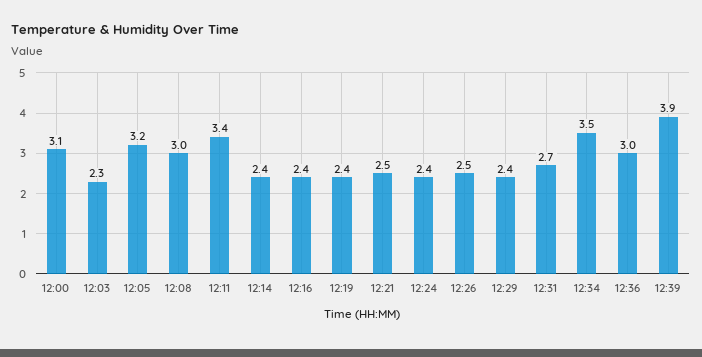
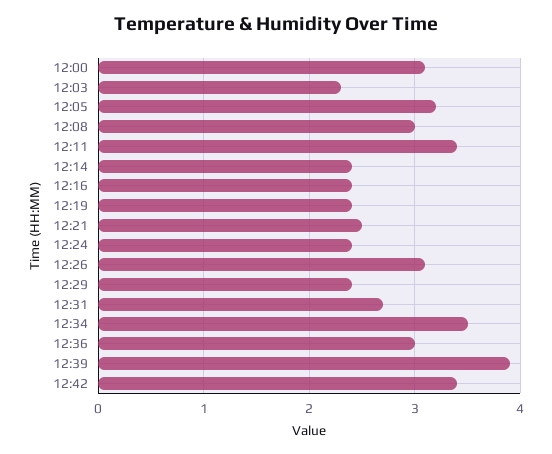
12:26: 2.5 -> 3.1
12:42: none -> 3.4

